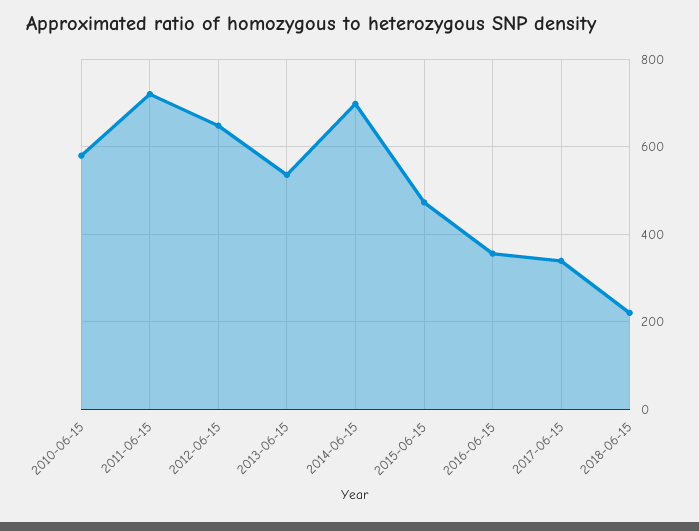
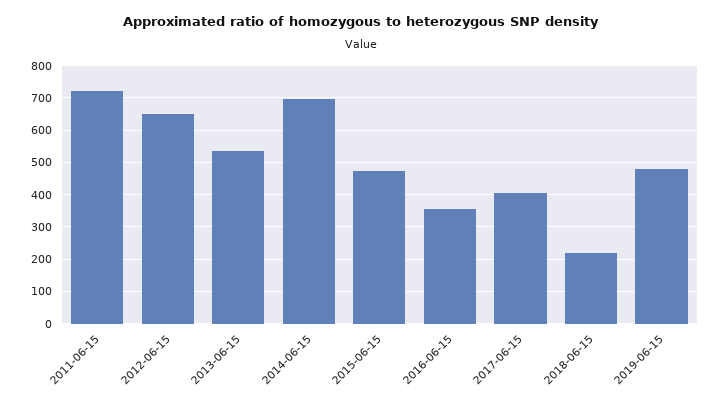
2010-06-15: 580 -> none
2017-06-15: 340 -> 400
2019-06-15: none -> 480

